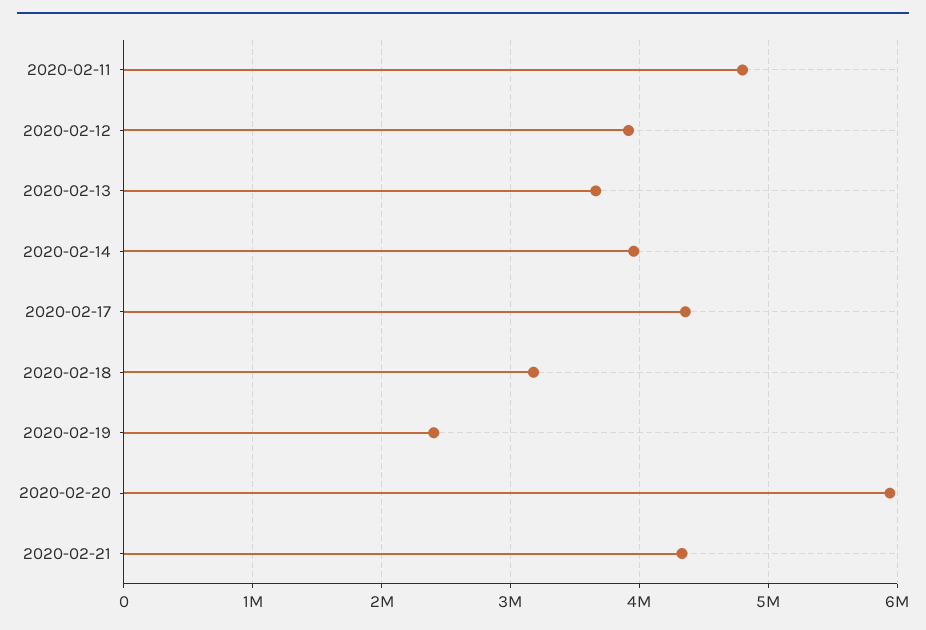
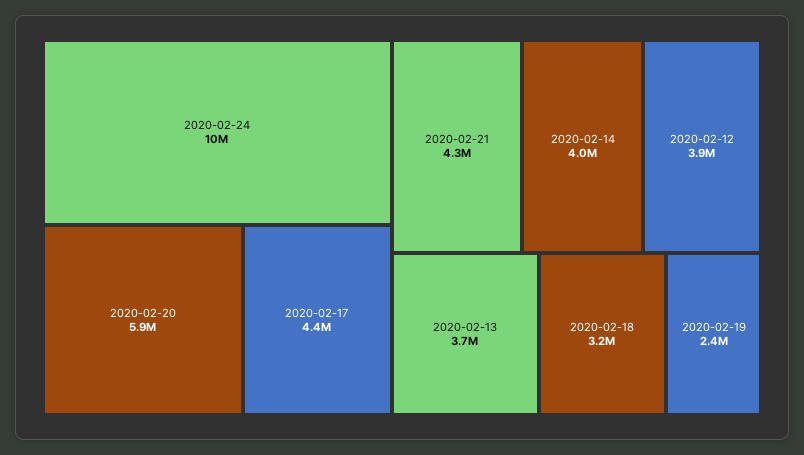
2020-02-11: 4800000 -> none
2020-02-24: none -> 10000000

